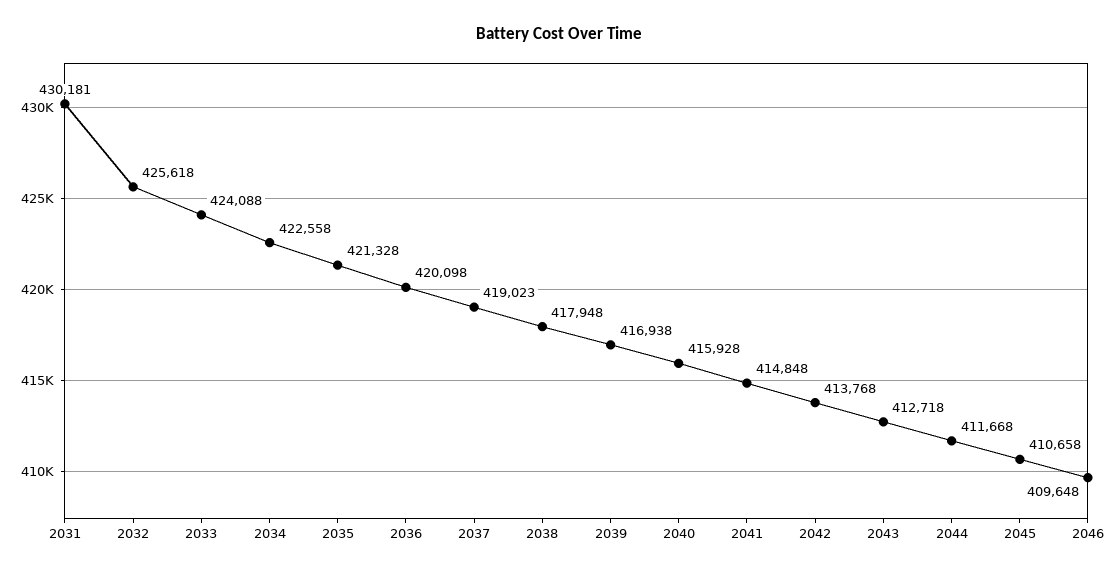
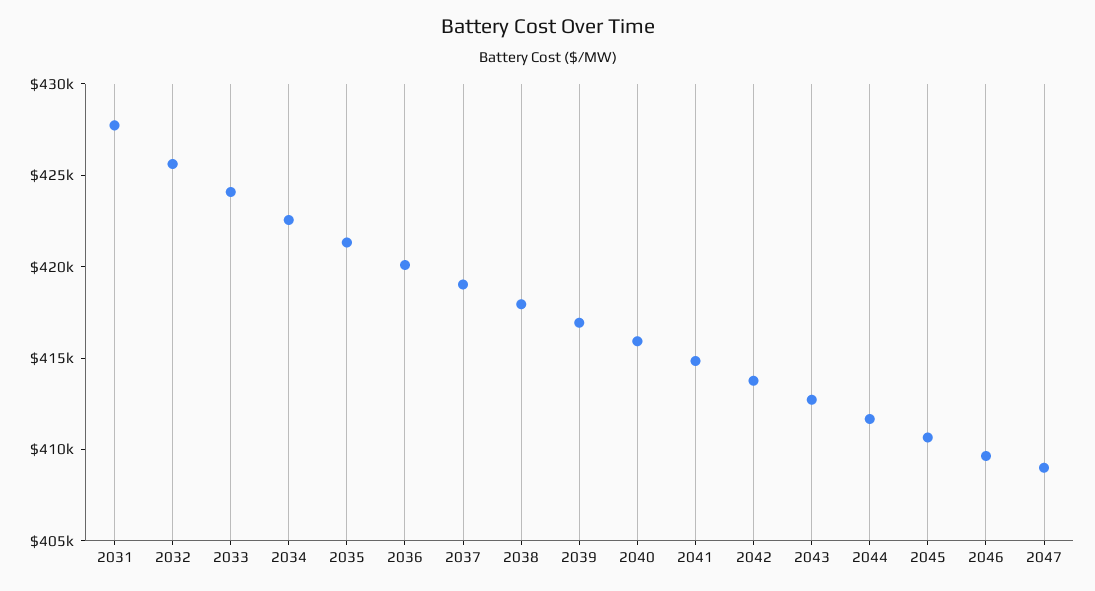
2031: 430181 -> 428000
2047: none -> 409000

